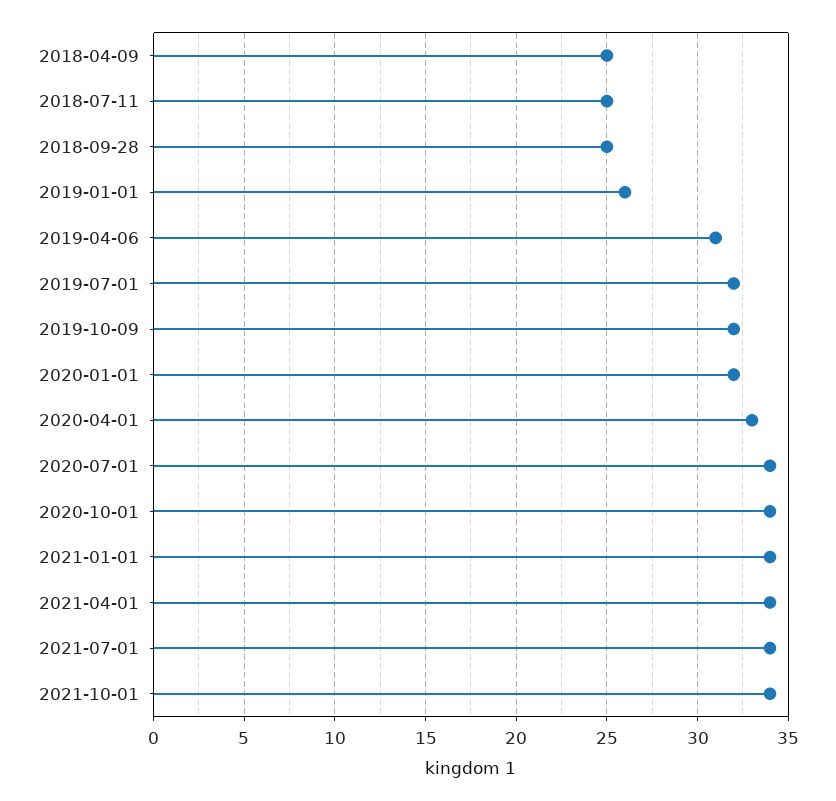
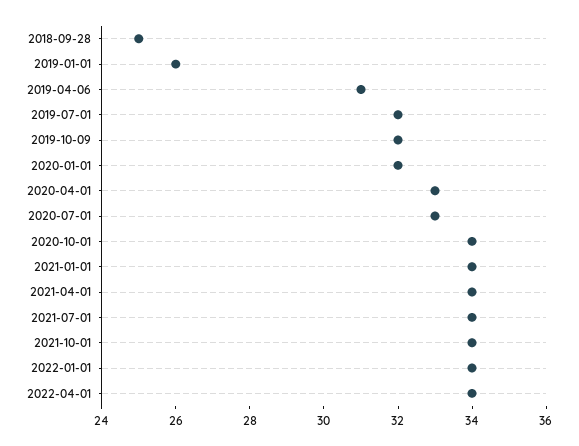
2018-04-09: 25 -> none
2018-07-11: 25 -> none
2020-07-01: 34 -> 33
2022-01-01: none -> 34
2022-04-01: none -> 34

